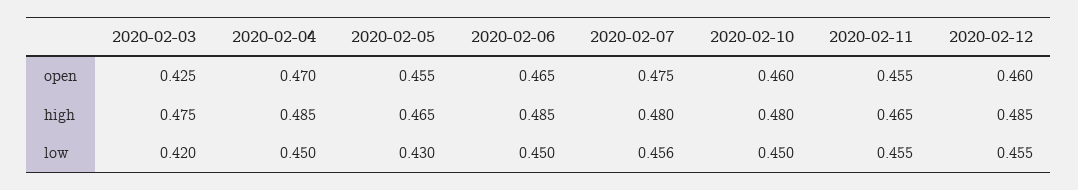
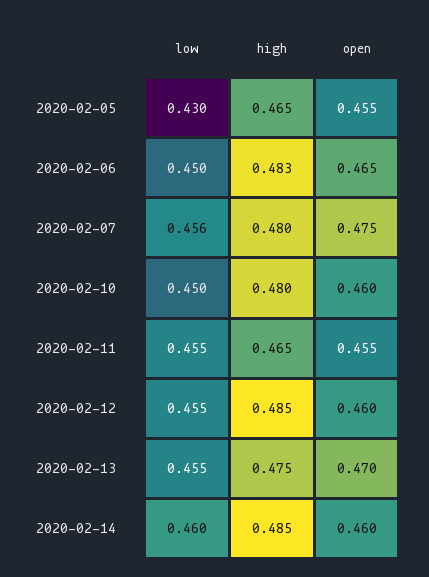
2020-02-03, open: 0.425 -> none
2020-02-04, open: 0.47 -> none
2020-02-03, high: 0.475 -> none
2020-02-04, high: 0.485 -> none
2020-02-06, high: 0.485 -> 0.483
2020-02-03, low: 0.42 -> none
2020-02-04, low: 0.45 -> none
2020-02-13, low: none -> 0.455
2020-02-13, high: none -> 0.475
2020-02-13, open: none -> 0.47
2020-02-14, low: none -> 0.46
2020-02-14, high: none -> 0.485
2020-02-14, open: none -> 0.46

